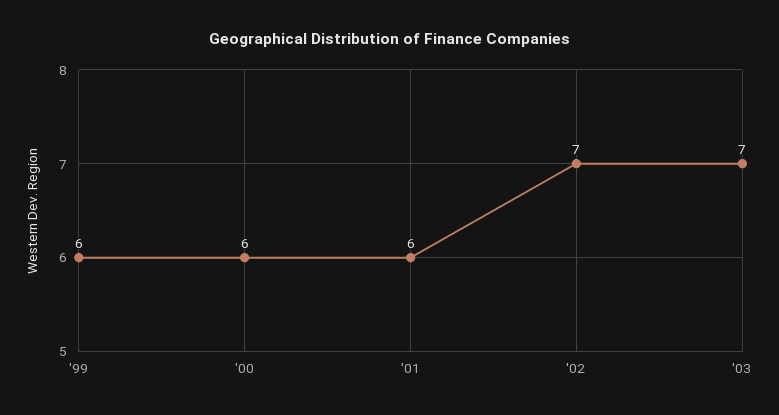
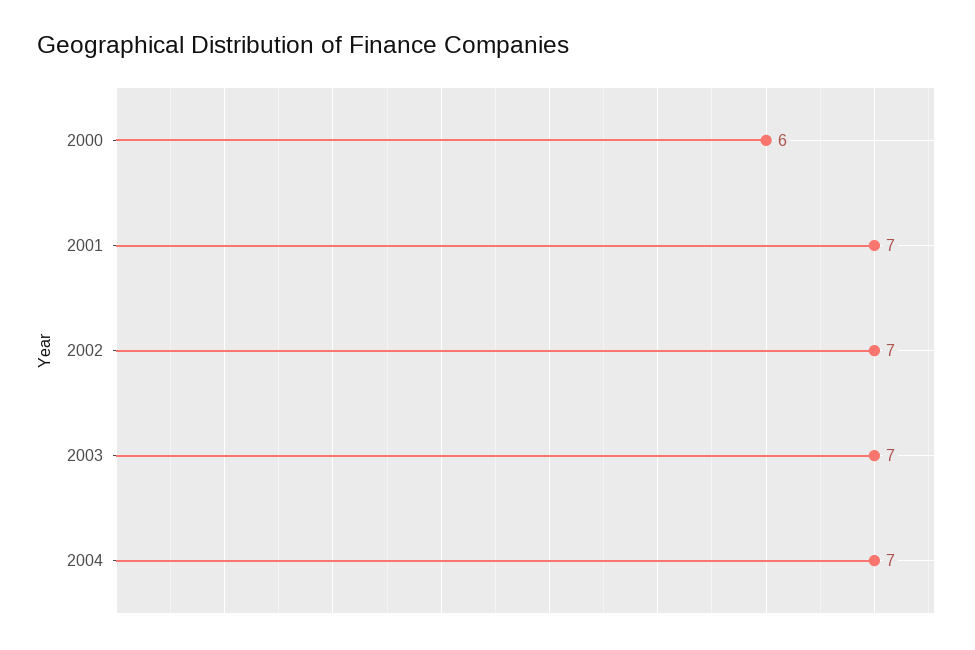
'99: 6 -> none
'01: 6 -> 7
2004: none -> 7

